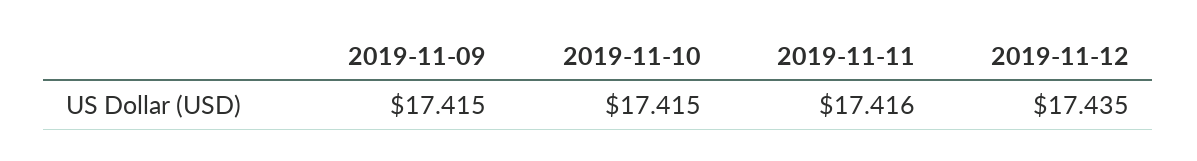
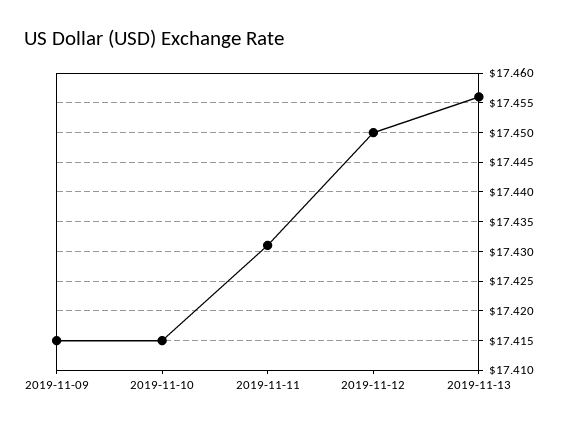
2019-11-11: 17.416 -> 17.43
2019-11-12: 17.435 -> 17.45
2019-11-13: none -> 17.455

